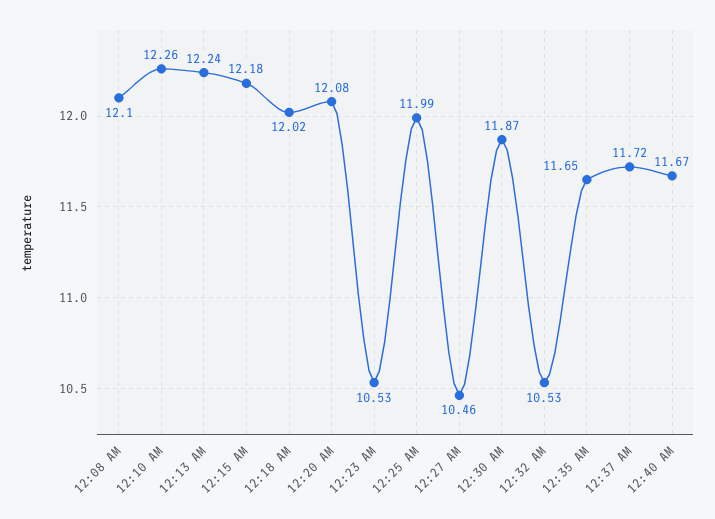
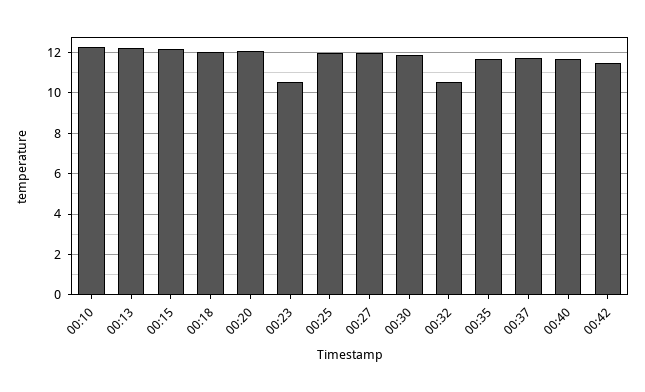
12:08 AM: 12.1 -> none
12:27 AM: 10.46 -> 12
00:42: none -> 11.5

